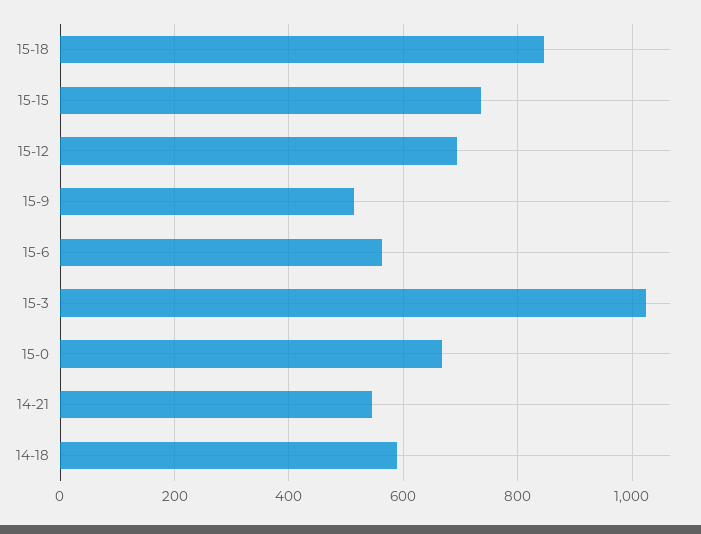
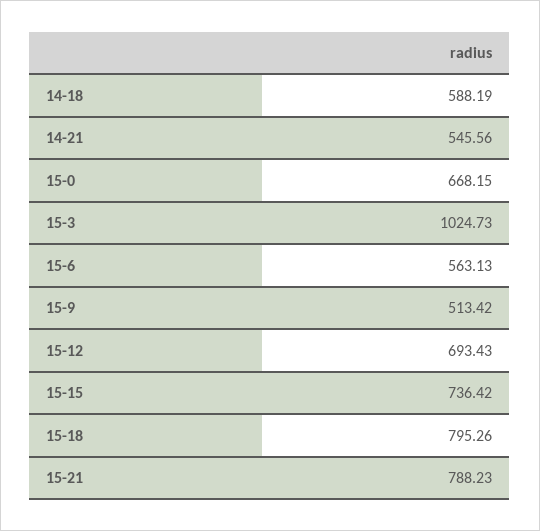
15-18: 840 -> 795.26
15-21: none -> 788.23

